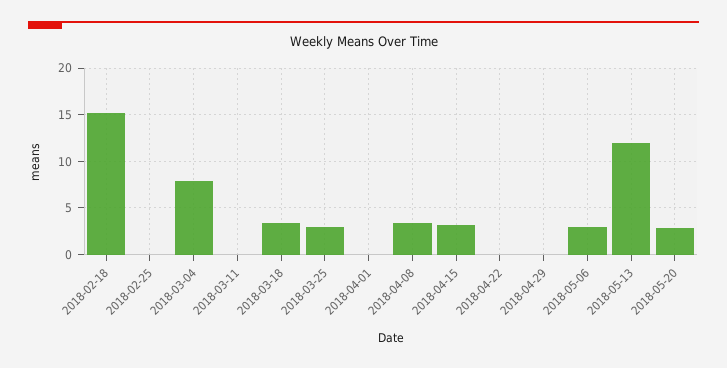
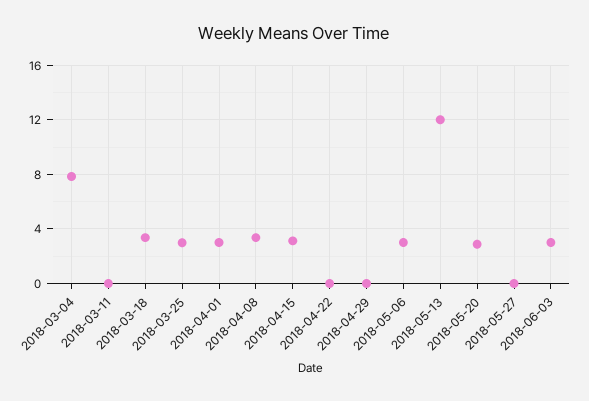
2018-02-18: 15 -> none
2018-02-25: 0 -> none
2018-04-01: 0 -> 3
2018-05-27: none -> 0
2018-06-03: none -> 3

